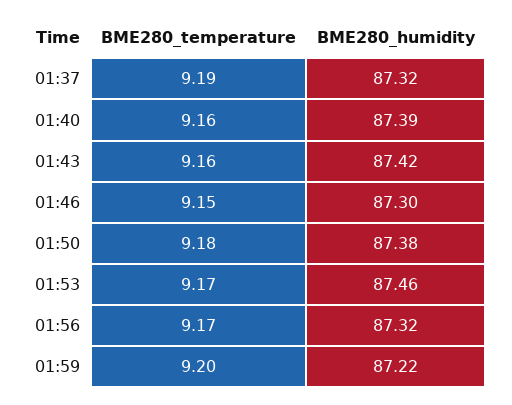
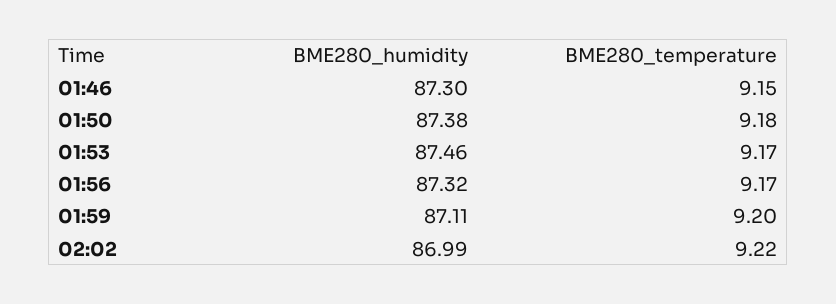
BME280_temperature, 01:37: 9.19 -> none
BME280_humidity, 01:37: 87.32 -> none
BME280_temperature, 01:40: 9.16 -> none
BME280_humidity, 01:40: 87.39 -> none
BME280_temperature, 01:43: 9.16 -> none
BME280_humidity, 01:43: 87.42 -> none
BME280_humidity, 01:59: 87.22 -> 87.11
BME280_humidity, 02:02: none -> 86.99
BME280_temperature, 02:02: none -> 9.22

